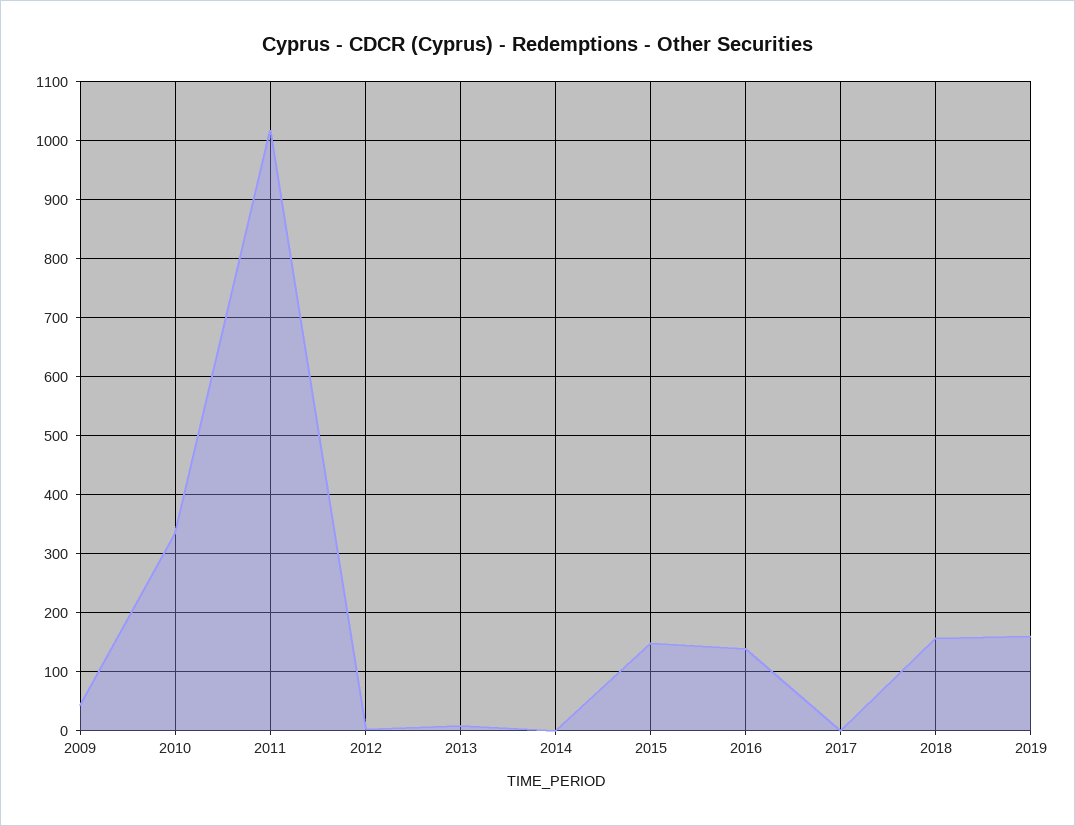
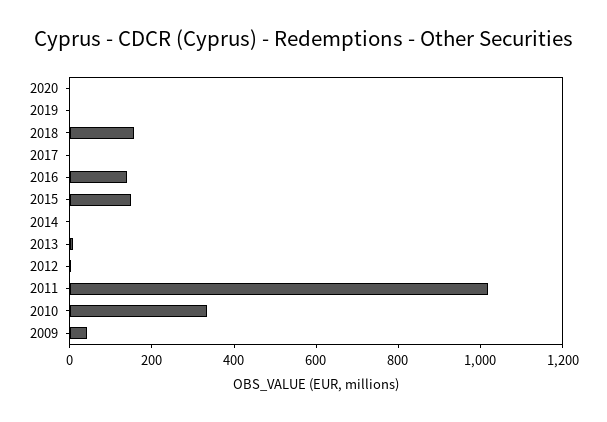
2019: 160 -> 0
2020: none -> 0

